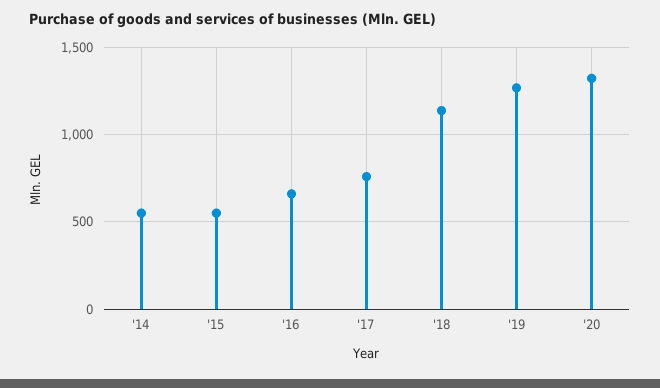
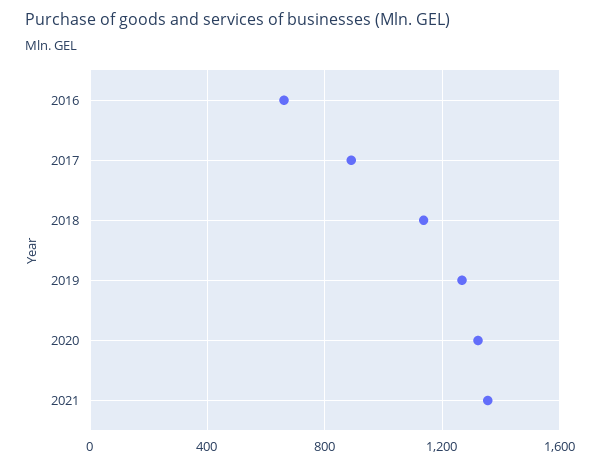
'14: 550 -> none
'15: 550 -> none
'17: 750 -> 900
2021: none -> 1350

